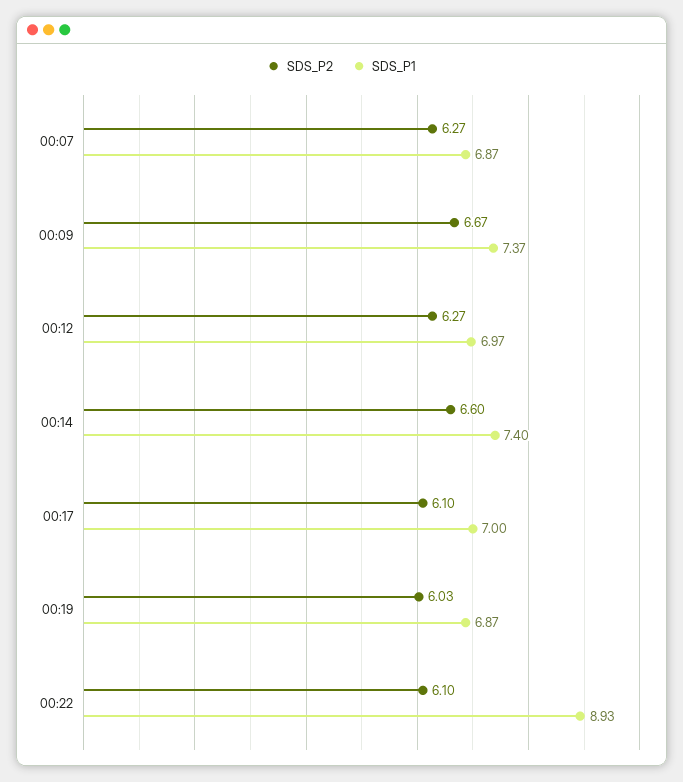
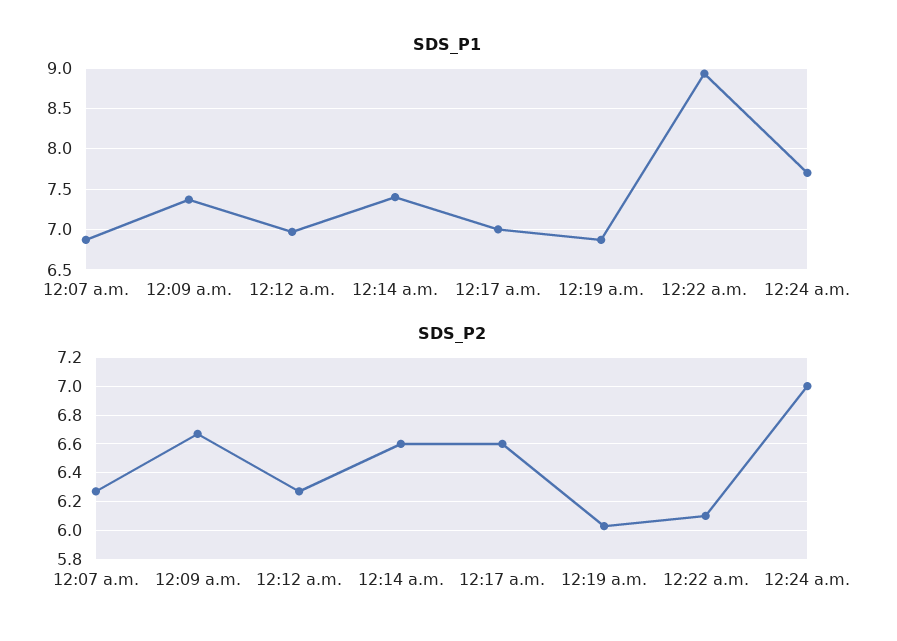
SDS_P2, 00:17: 6.1 -> 6.6
SDS_P1, 12:24 a.m.: none -> 7.7
SDS_P2, 12:24 a.m.: none -> 7

